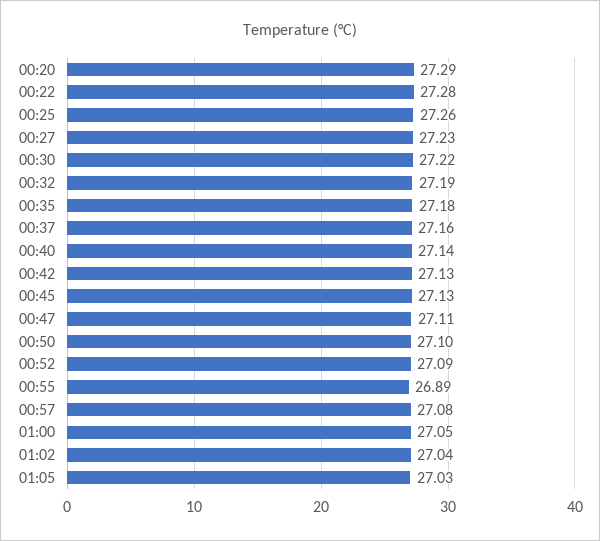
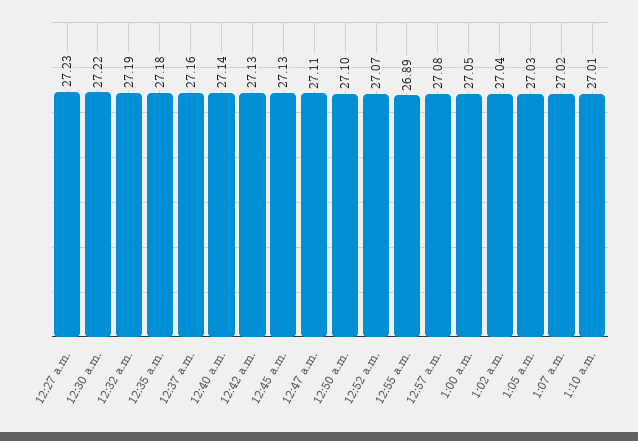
00:20: 27.29 -> none
00:22: 27.28 -> none
00:25: 27.26 -> none
00:52: 27.09 -> 27.07
1:07 a.m.: none -> 27.02
1:10 a.m.: none -> 27.01

